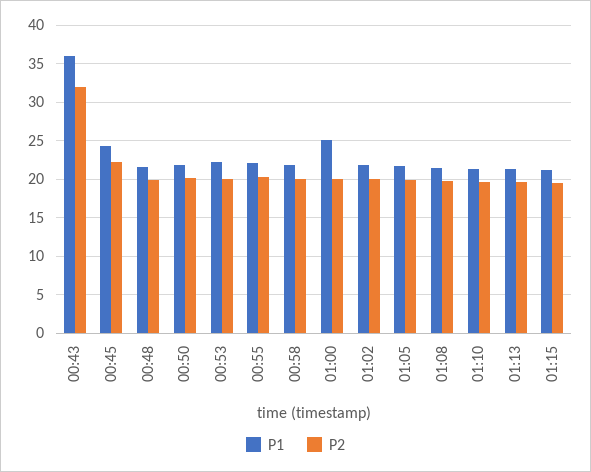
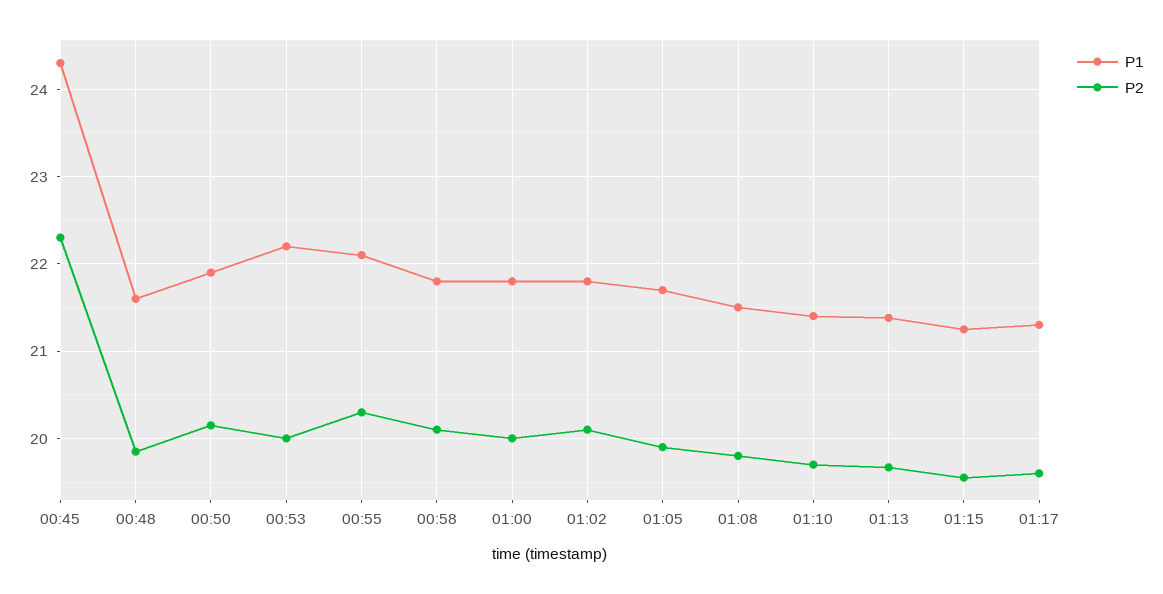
P1, 00:43: 36 -> none
P2, 00:43: 32 -> none
P1, 01:00: 25 -> 21.8
P1, 01:17: none -> 21.3
P2, 01:17: none -> 19.6

